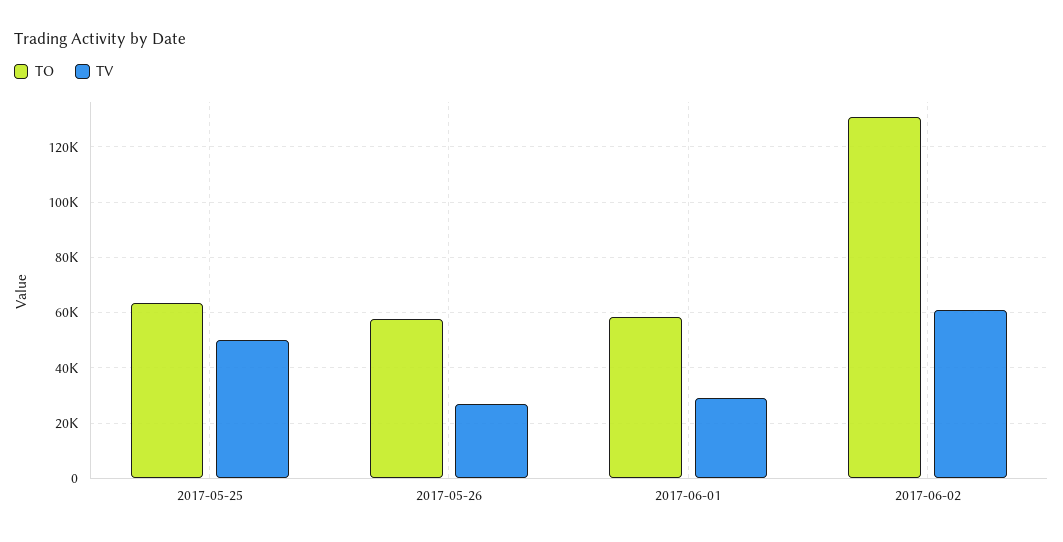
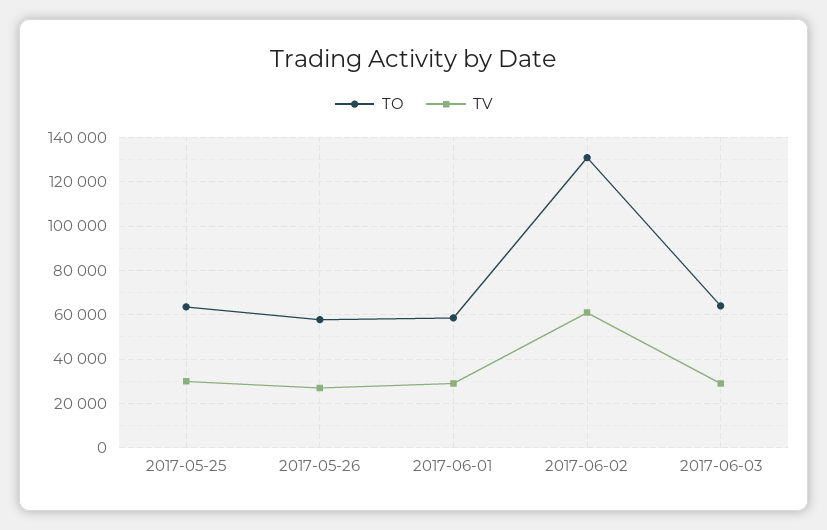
TV, 2017-05-25: 50000 -> 30000
TO, 2017-06-03: none -> 65000
TV, 2017-06-03: none -> 30000

